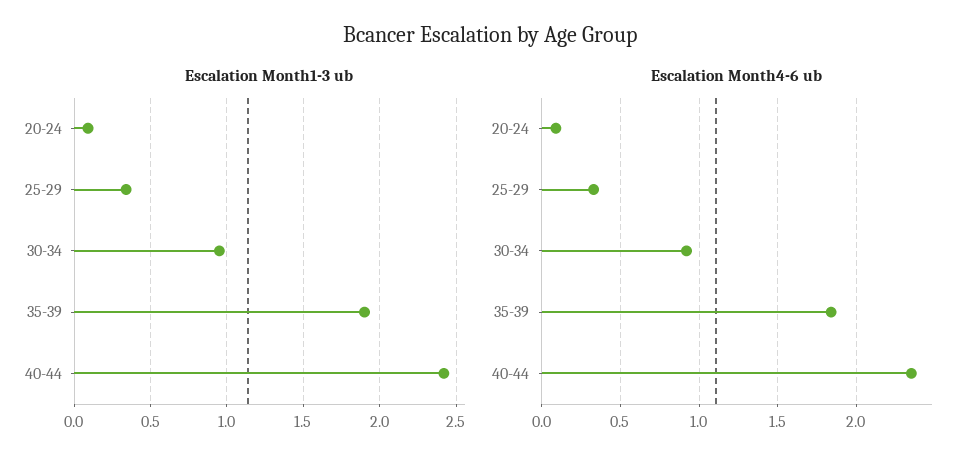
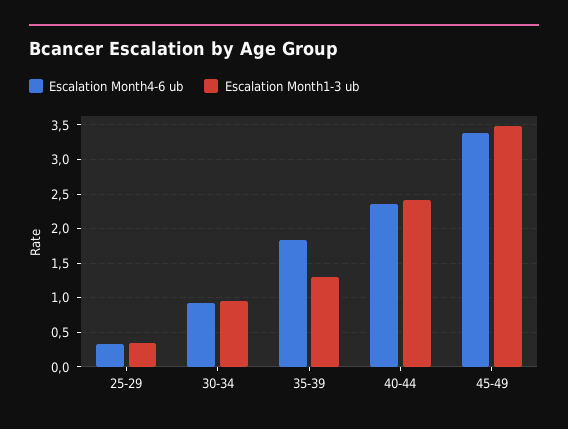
Escalation Month1-3 ub, 20-24: 0.1 -> none
Escalation Month1-3 ub, 35-39: 1.9 -> 1.3
Escalation Month4-6 ub, 20-24: 0.1 -> none
Escalation Month4-6 ub, 45-49: none -> 3.4
Escalation Month1-3 ub, 45-49: none -> 3.5

